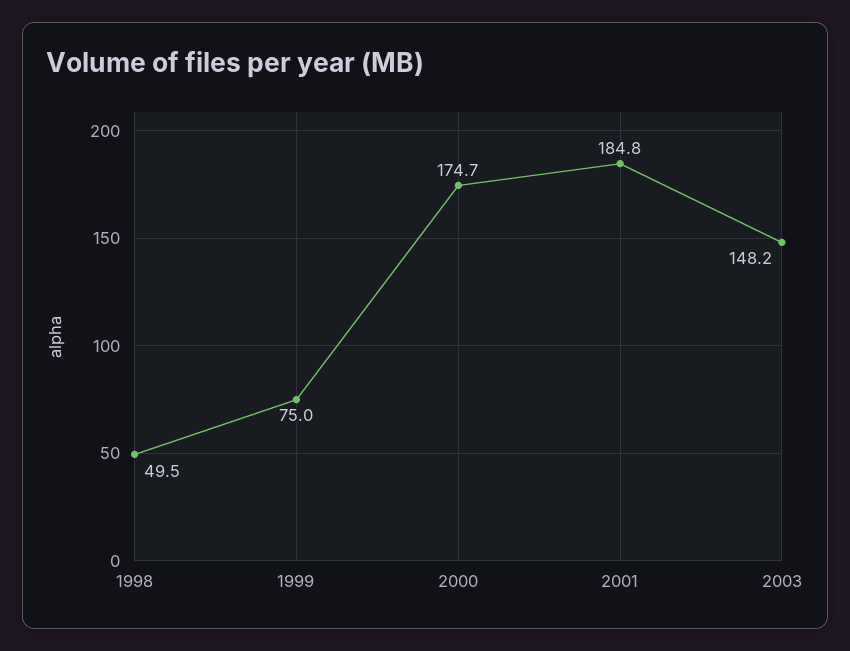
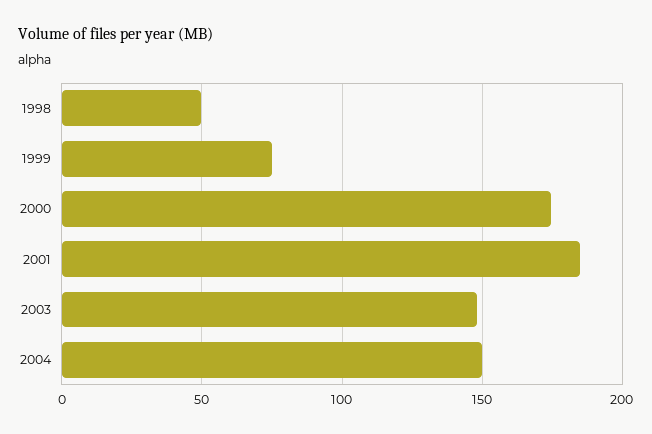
2004: none -> 150

